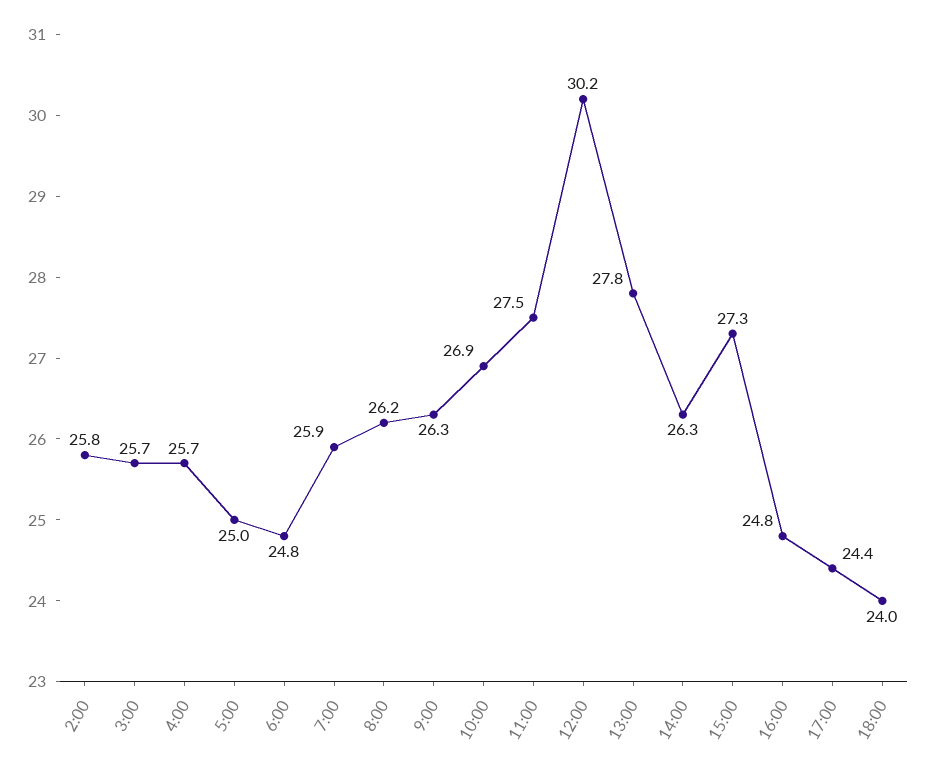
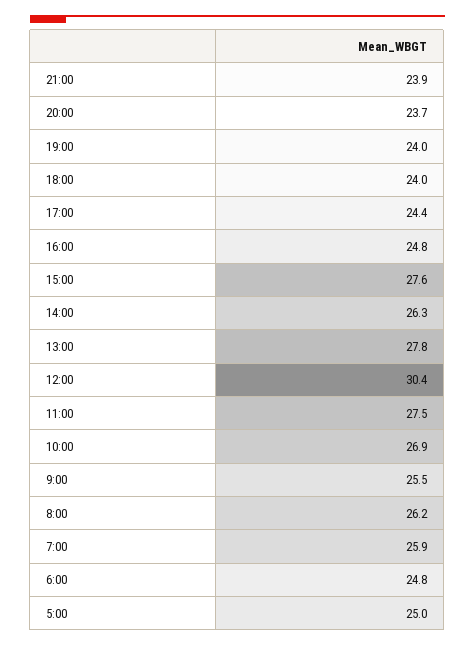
2:00: 25.8 -> none
3:00: 25.7 -> none
4:00: 25.7 -> none
9:00: 26.3 -> 25.5
12:00: 30.2 -> 30.4
15:00: 27.3 -> 27.6
21:00: none -> 23.9
20:00: none -> 23.7
19:00: none -> 24

